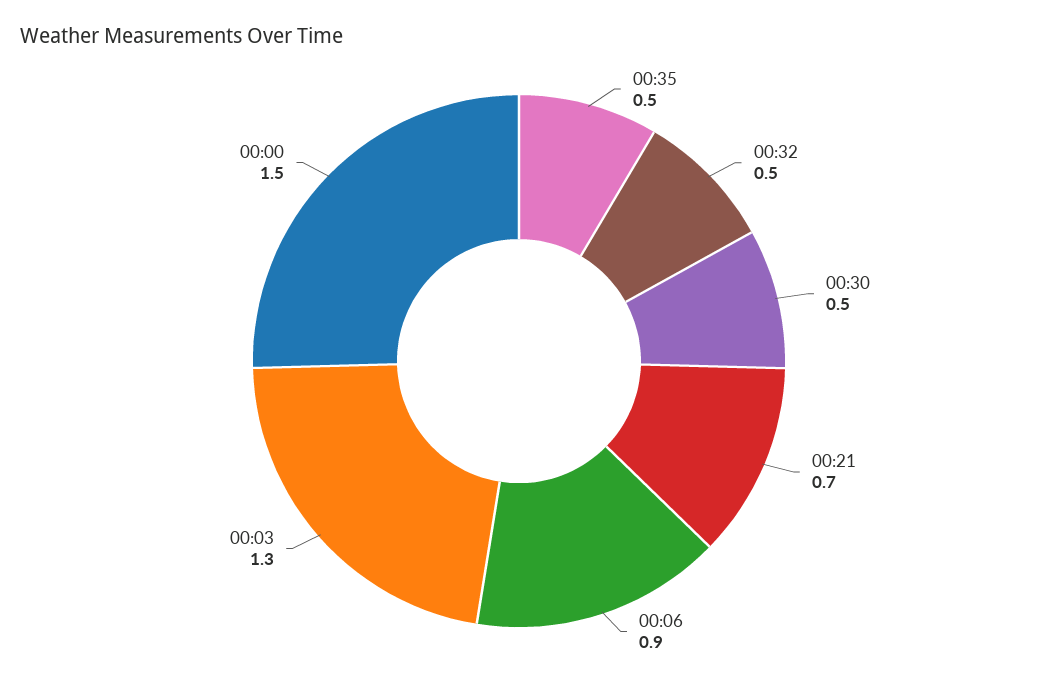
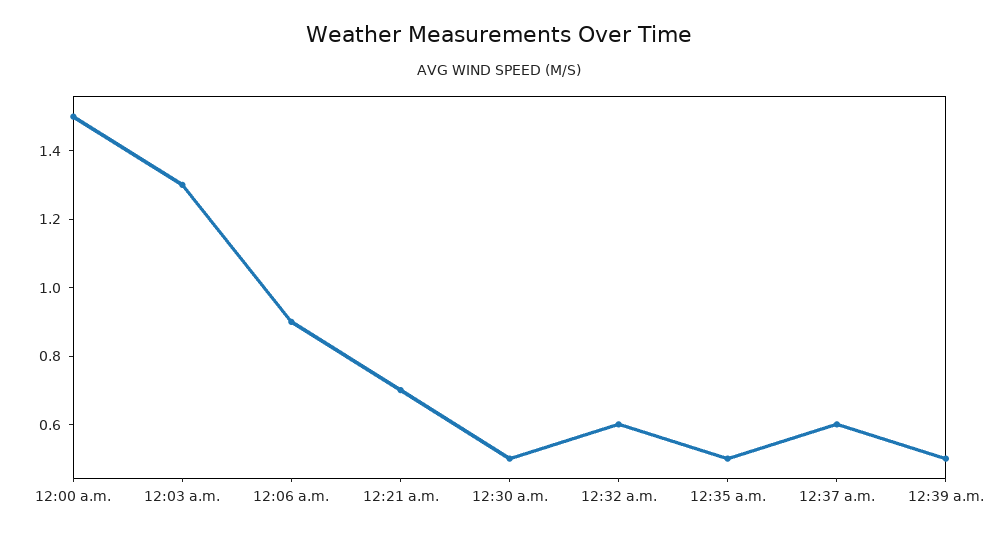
00:32: 0.5 -> 0.6
12:37 a.m.: none -> 0.6
12:39 a.m.: none -> 0.5

